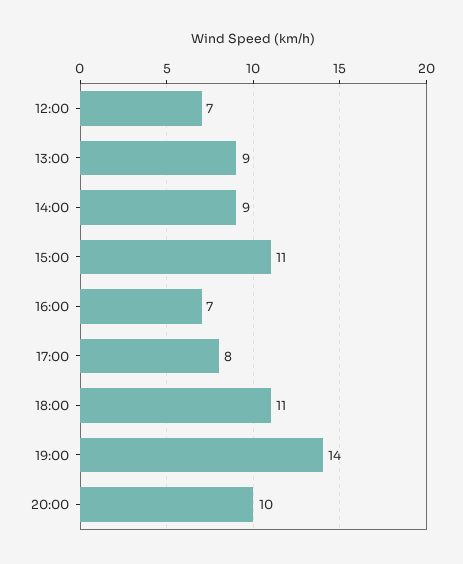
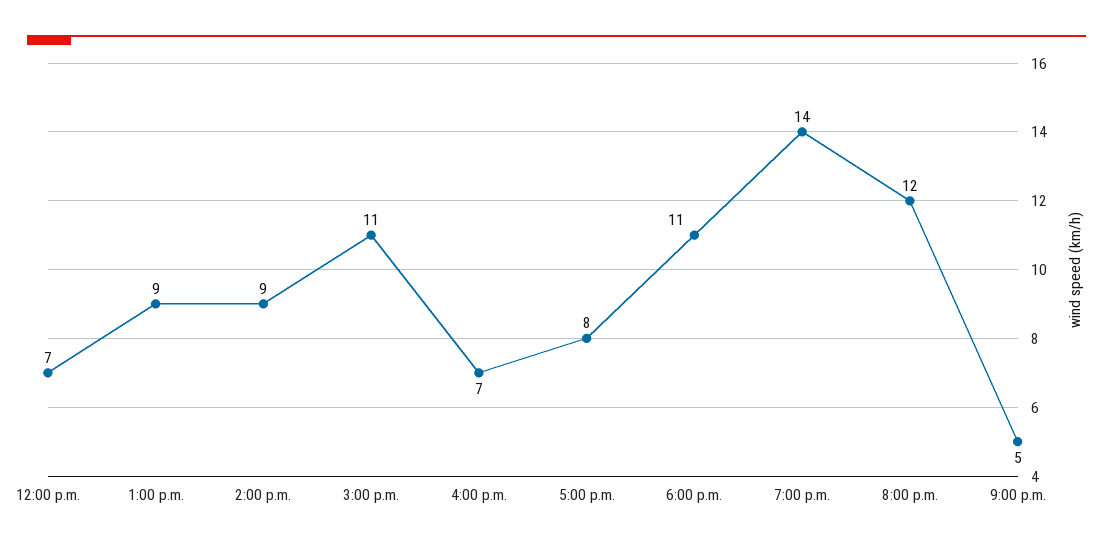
20:00: 10 -> 12
9:00 p.m.: none -> 5

